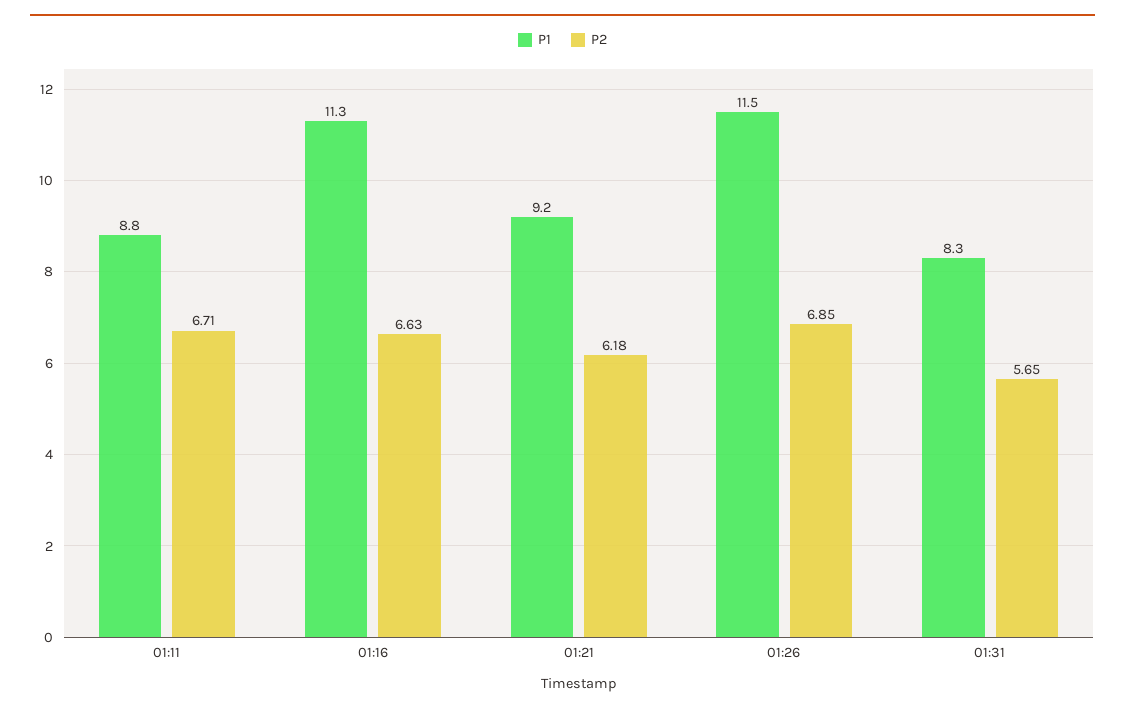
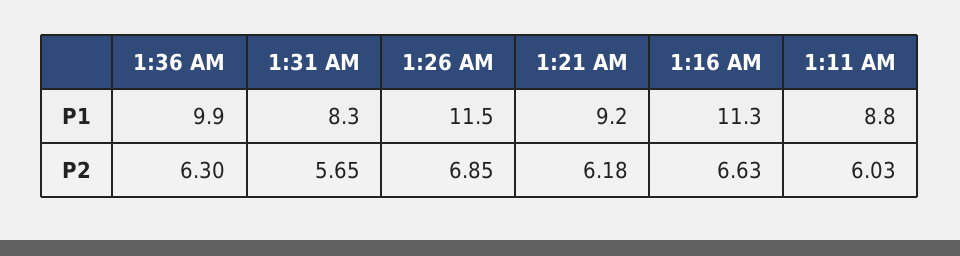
P2, 01:11: 6.71 -> 6.03
P1, 1:36 AM: none -> 9.9
P2, 1:36 AM: none -> 6.3

